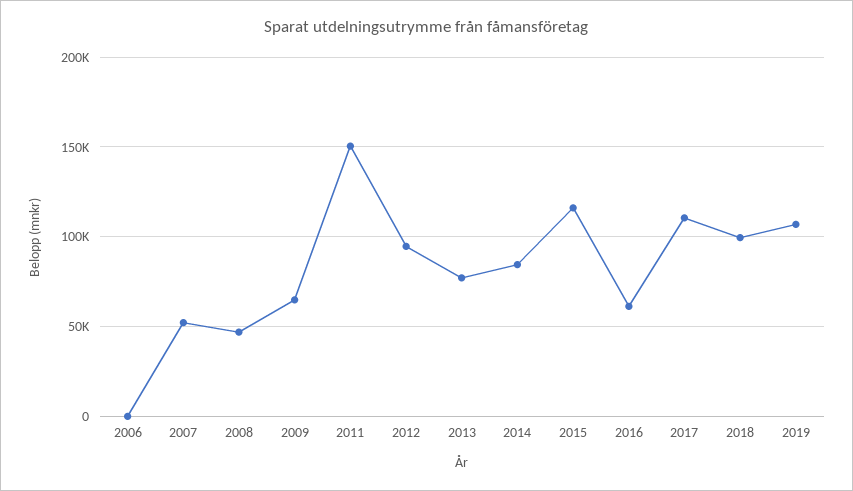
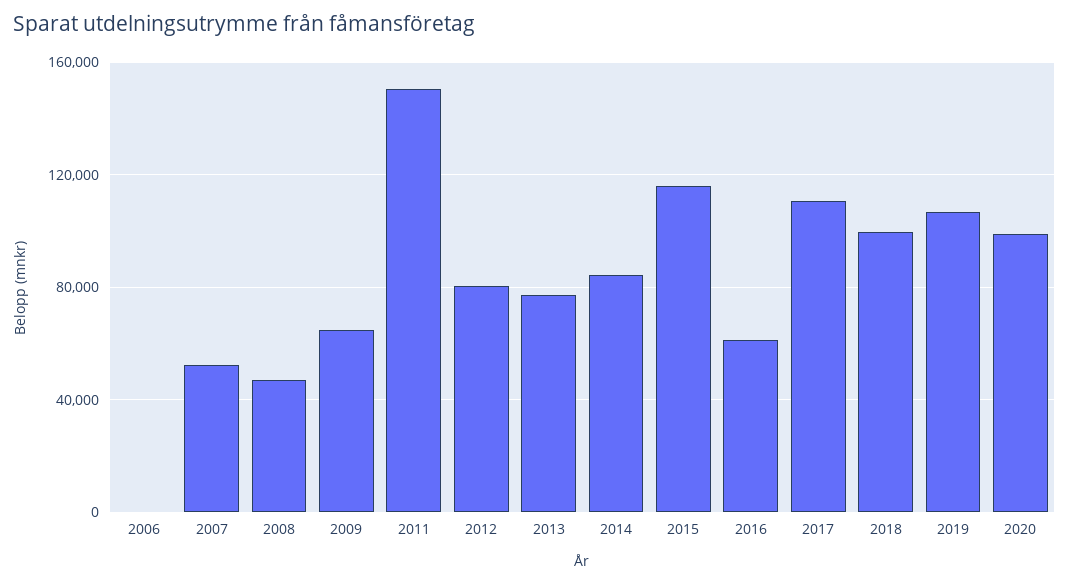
2012: 95000 -> 80000
2020: none -> 100000

